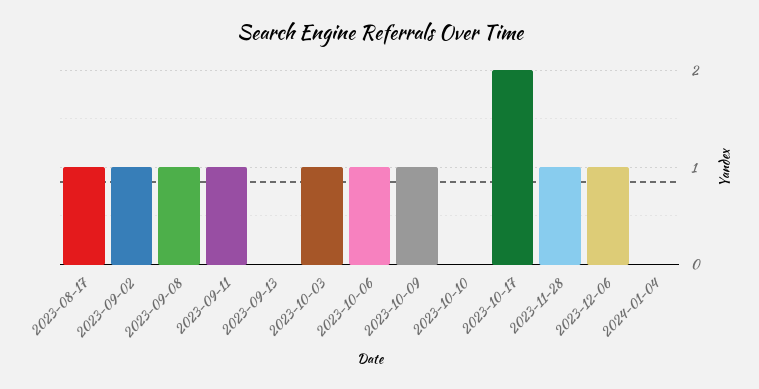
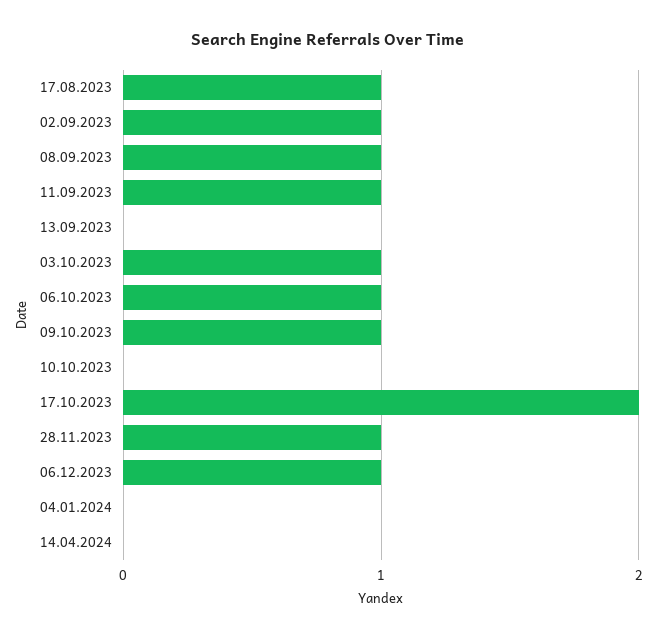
14.04.2024: none -> 0

